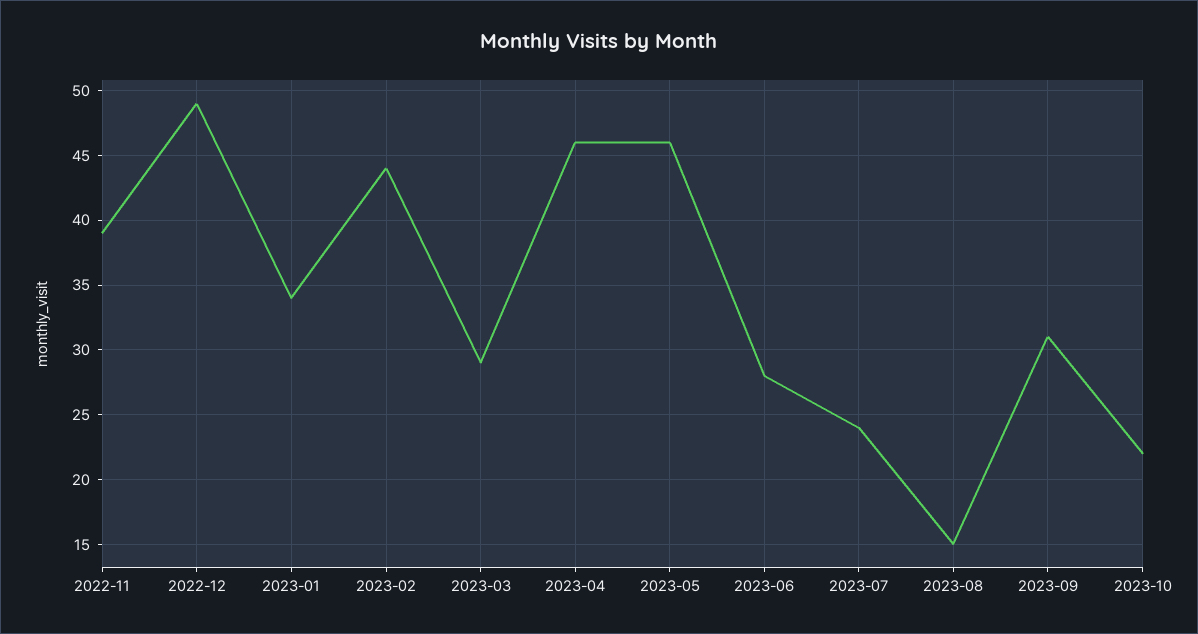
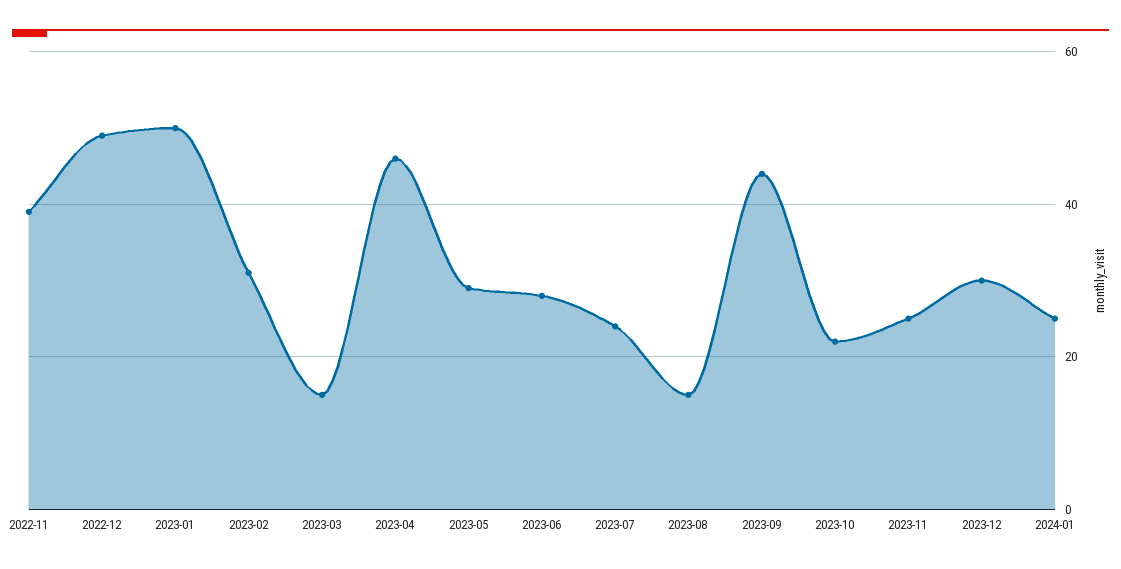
2023-01: 34 -> 50
2023-02: 44 -> 30
2023-03: 29 -> 15
2023-05: 46 -> 30
2023-09: 31 -> 45
2023-11: none -> 25
2023-12: none -> 30
2024-01: none -> 25

